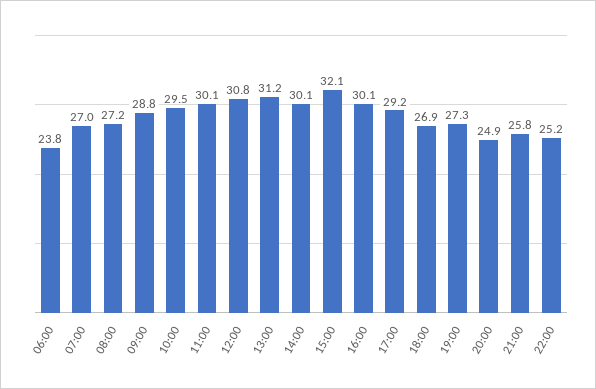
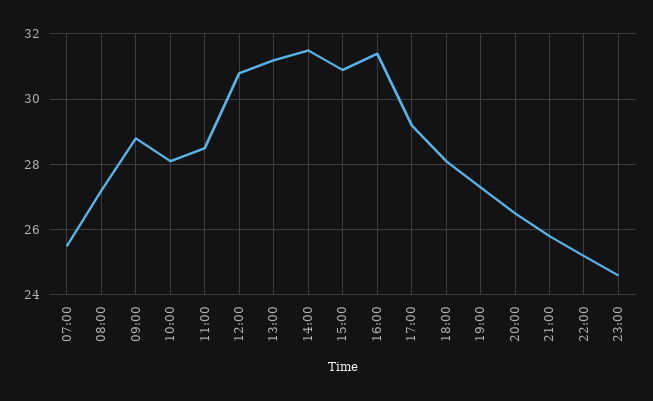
06:00: 23.8 -> none
07:00: 27 -> 25.5
10:00: 29.5 -> 28
11:00: 30.1 -> 28.5
14:00: 30.1 -> 31.5
15:00: 32.1 -> 31
16:00: 30.1 -> 31.5
18:00: 26.9 -> 28
20:00: 24.9 -> 26.5
23:00: none -> 24.5

